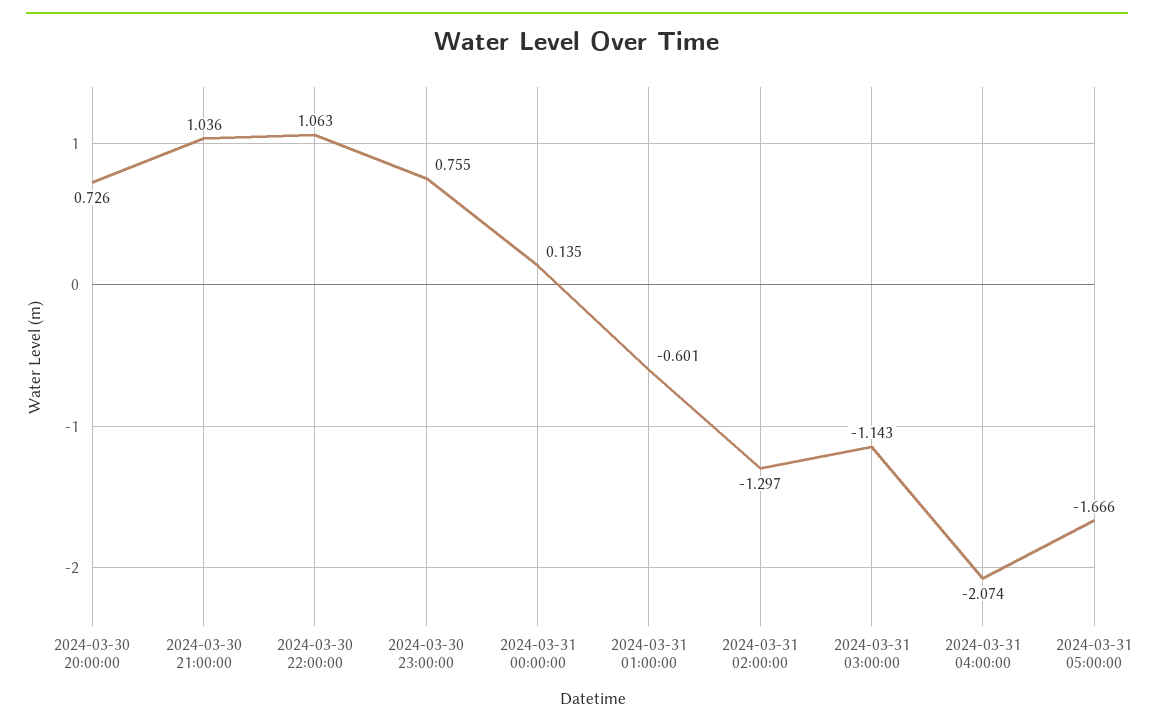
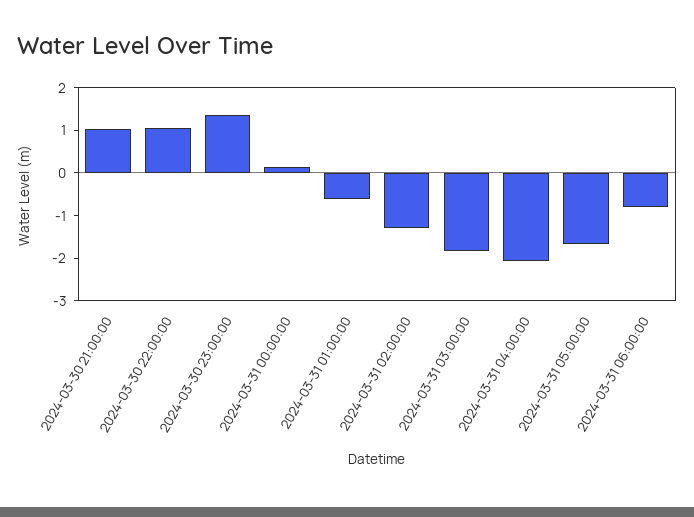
2024-03-30 20:00:00: 0.726 -> none
2024-03-30 23:00:00: 0.755 -> 1.4
2024-03-31 03:00:00: -1.143 -> -1.8
2024-03-31 06:00:00: none -> -0.8

